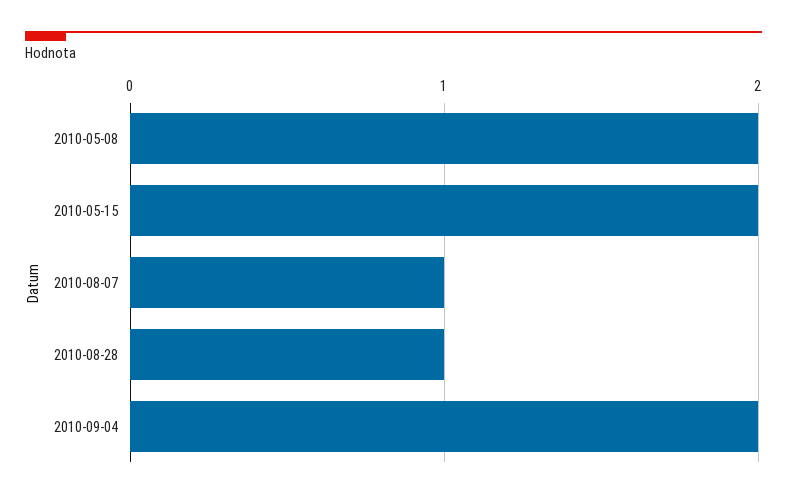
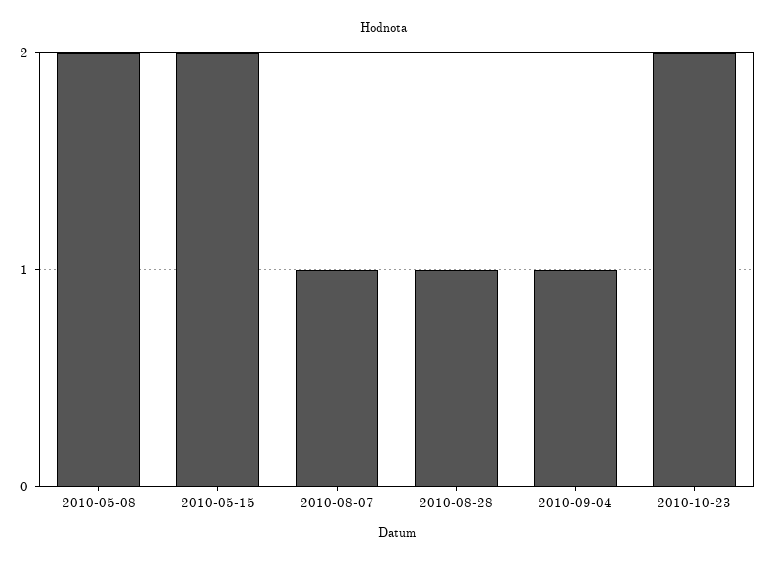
2010-09-04: 2 -> 1
2010-10-23: none -> 2

